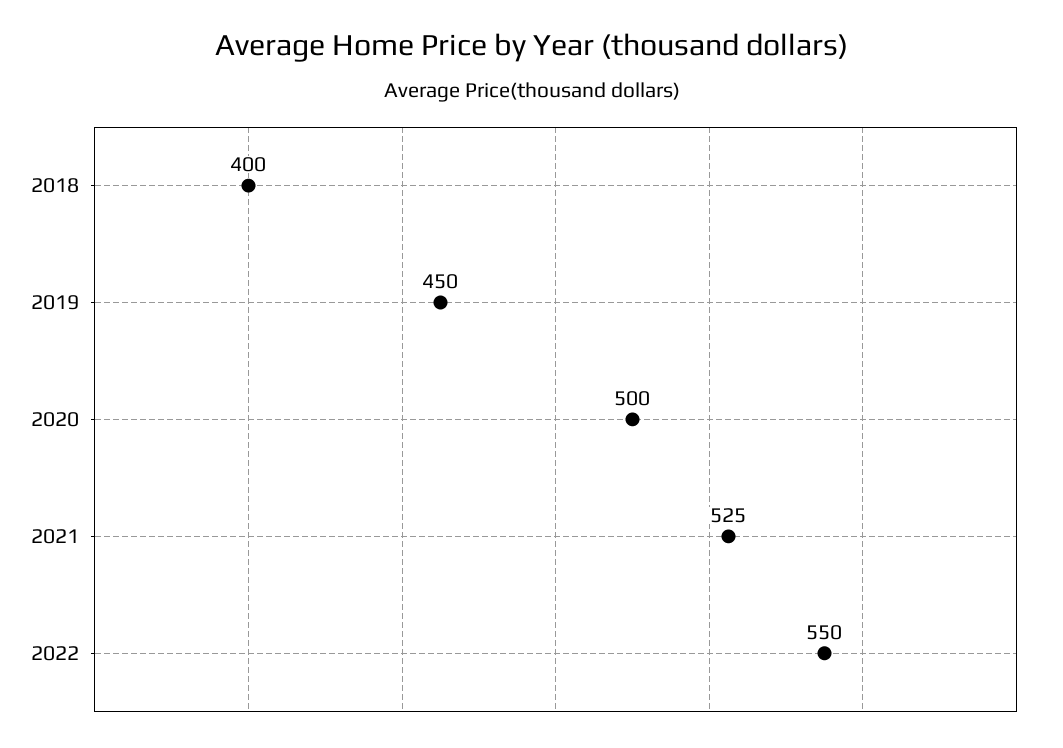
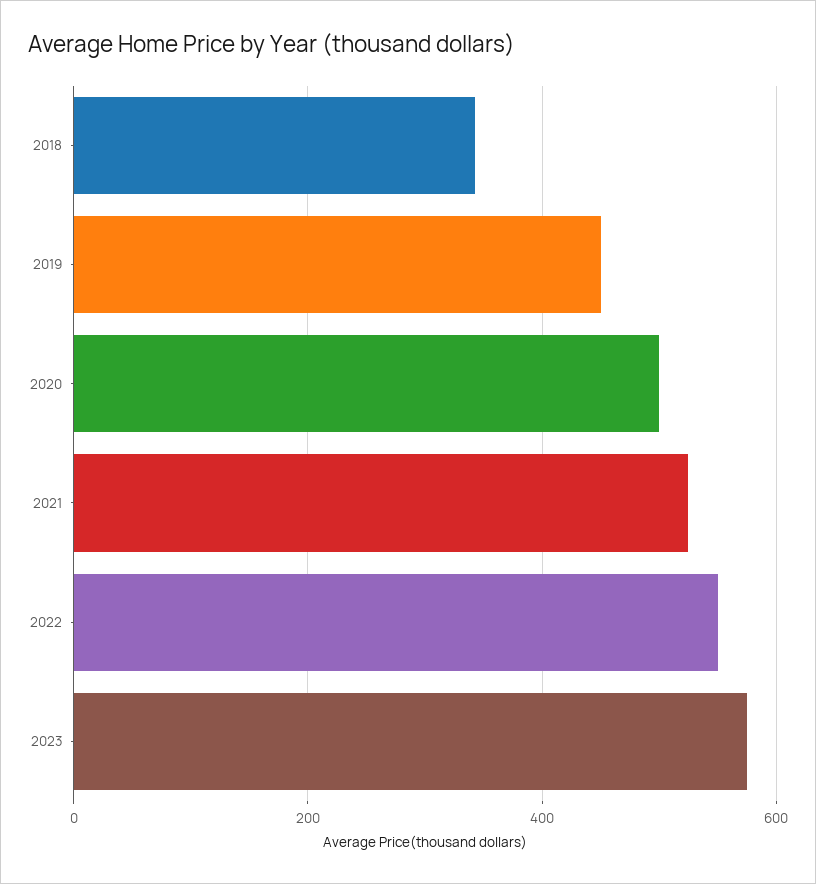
2018: 400 -> 340
2023: none -> 580

